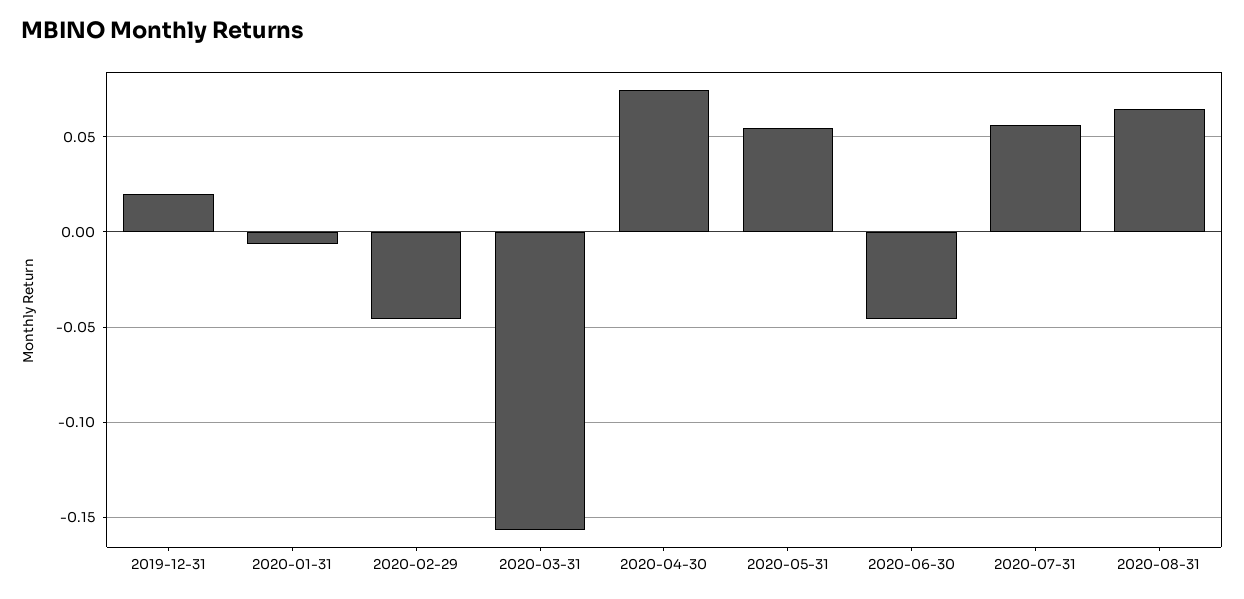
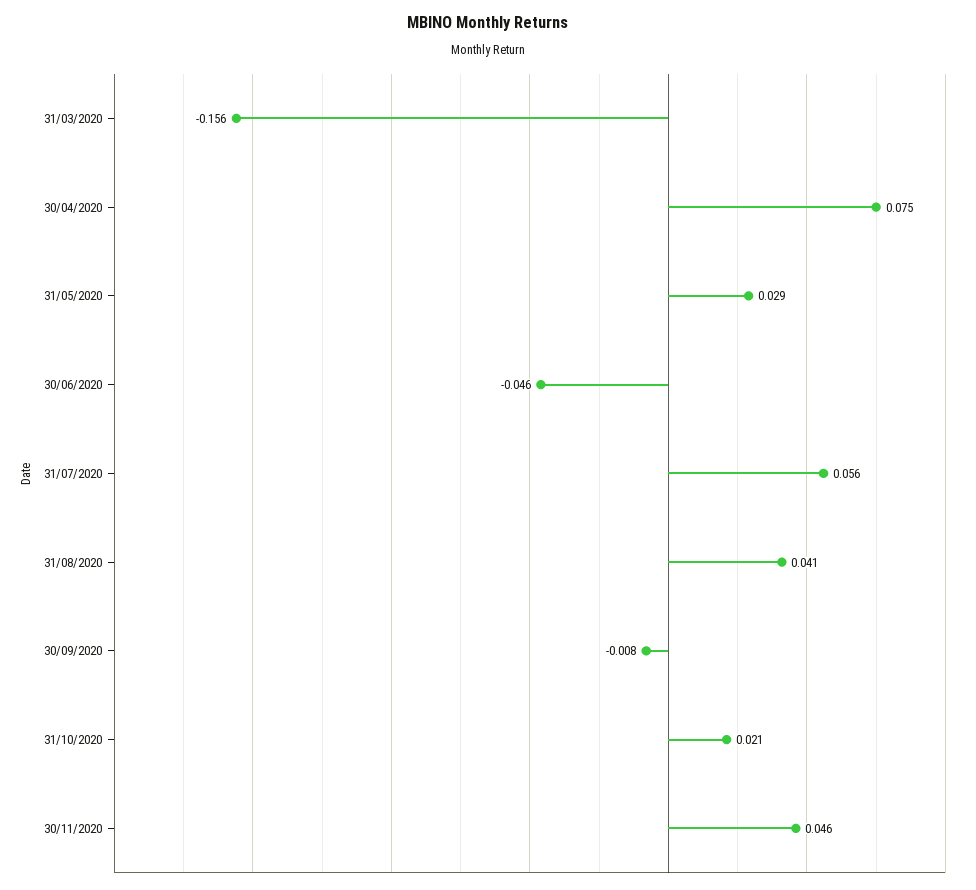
2019-12-31: 0.02 -> none
2020-01-31: -0.005 -> none
2020-02-29: -0.045 -> none
2020-05-31: 0.055 -> 0.029
2020-08-31: 0.065 -> 0.041
30/09/2020: none -> -0.008
31/10/2020: none -> 0.021
30/11/2020: none -> 0.046

